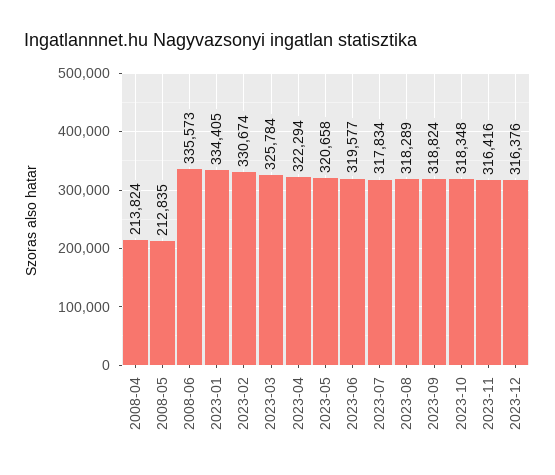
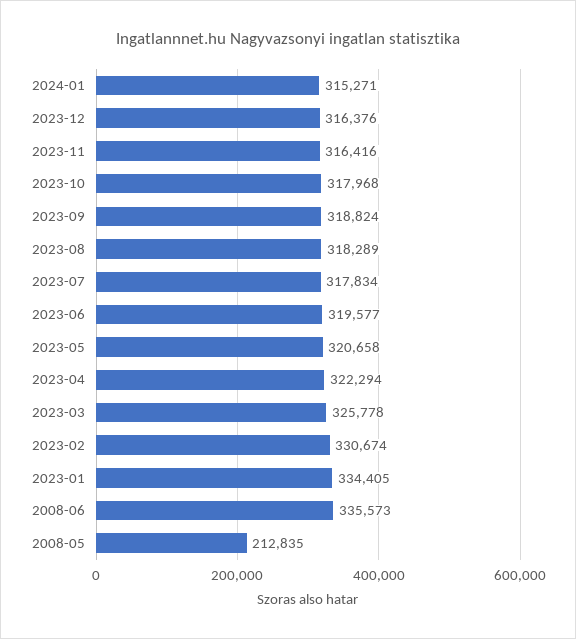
2008-04: 213824 -> none
2023-03: 325784 -> 325778
2023-10: 318348 -> 317968
2024-01: none -> 315271

